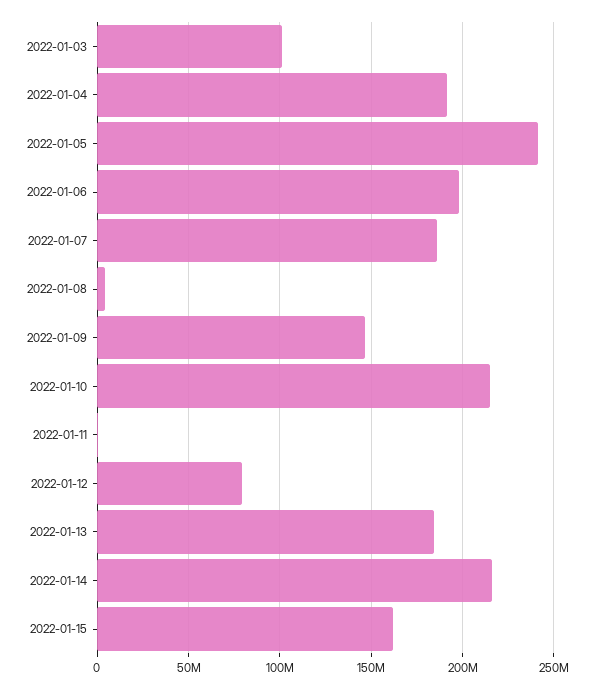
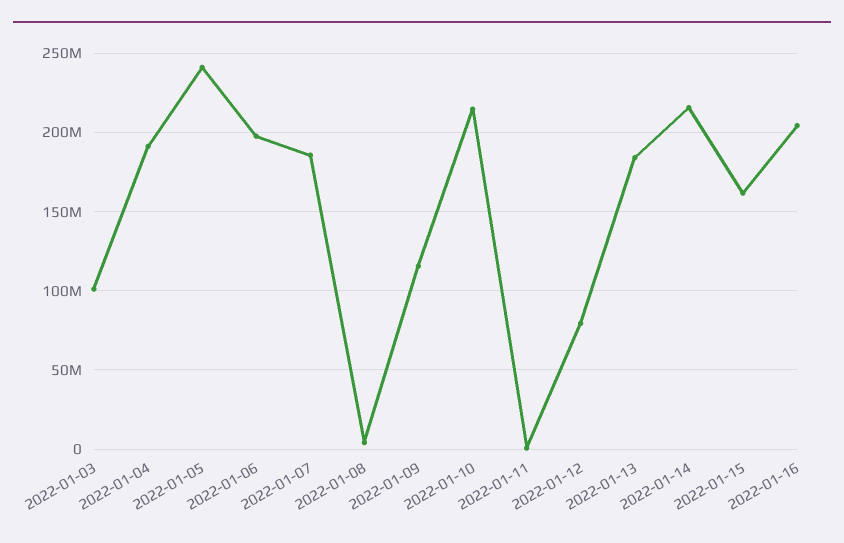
2022-01-09: 145000000 -> 115000000
2022-01-16: none -> 205000000

